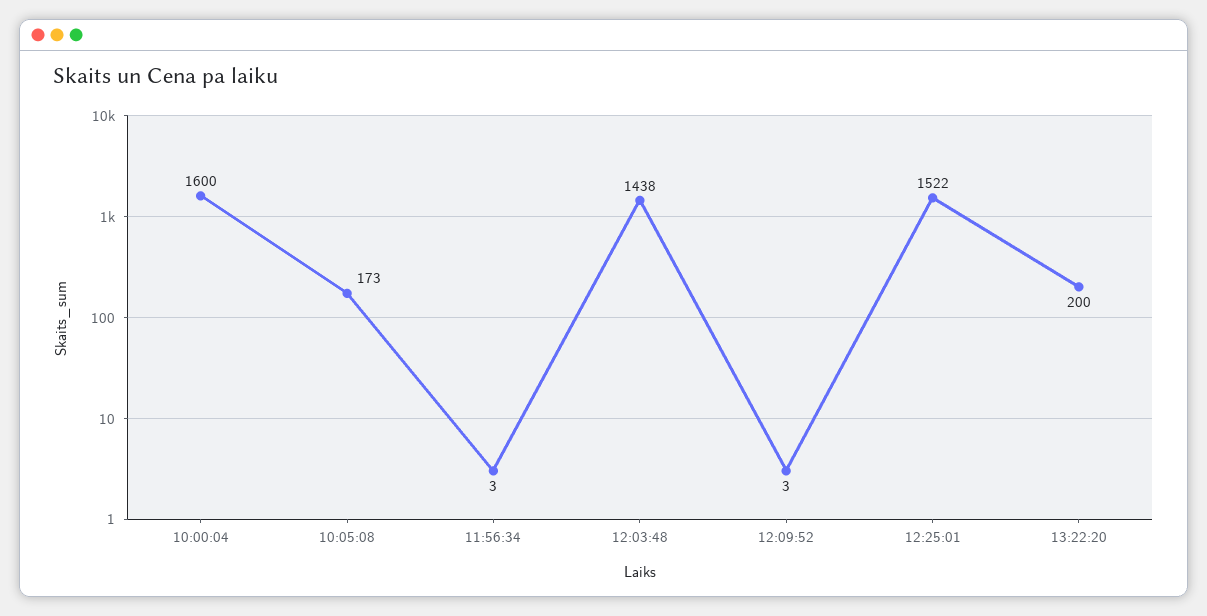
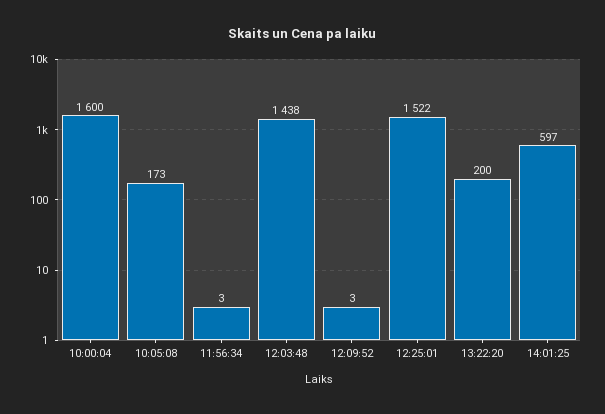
14:01:25: none -> 597

